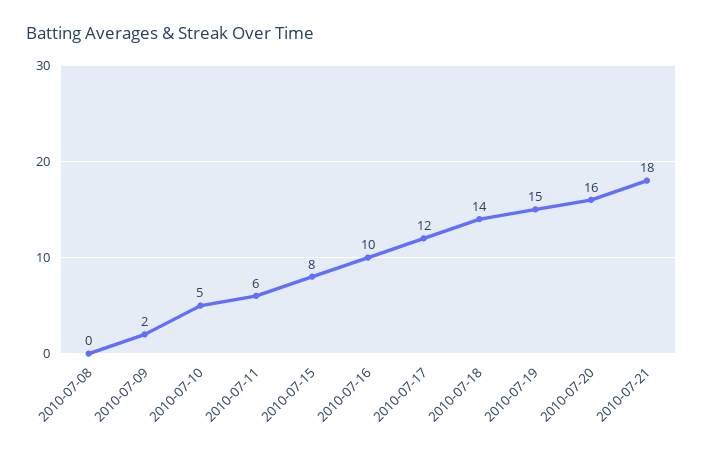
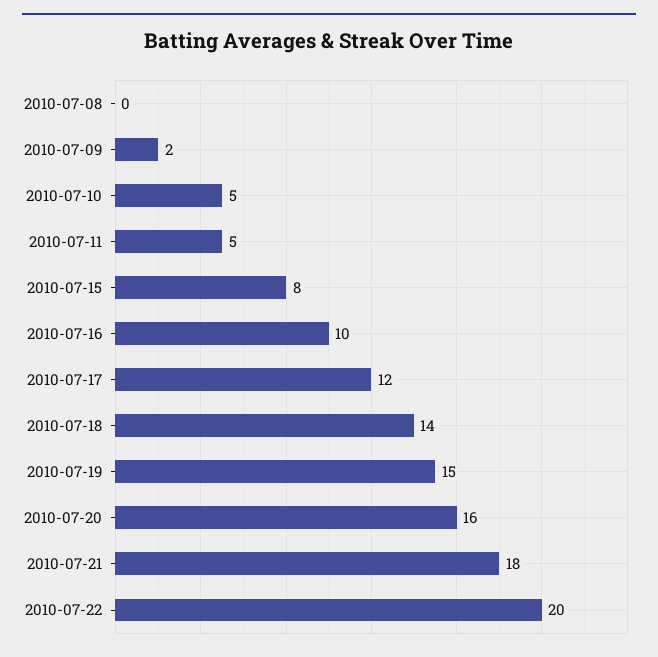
2010-07-11: 6 -> 5
2010-07-22: none -> 20

